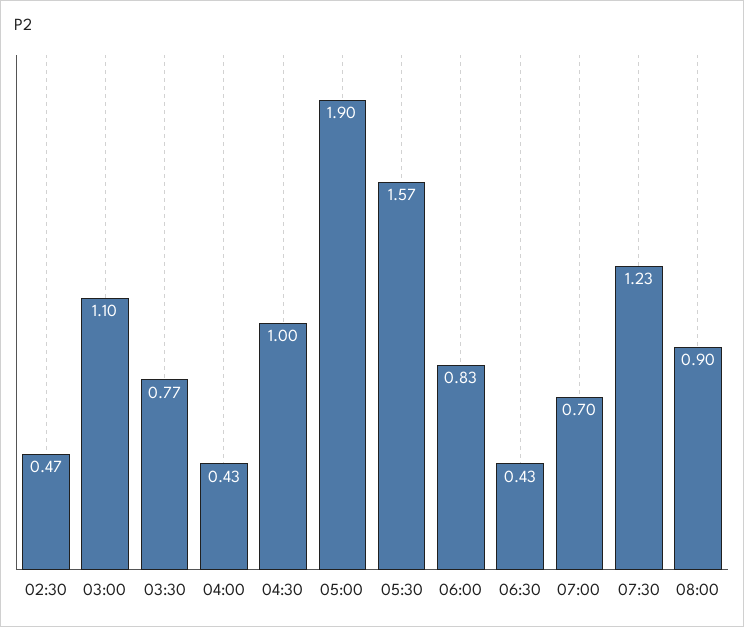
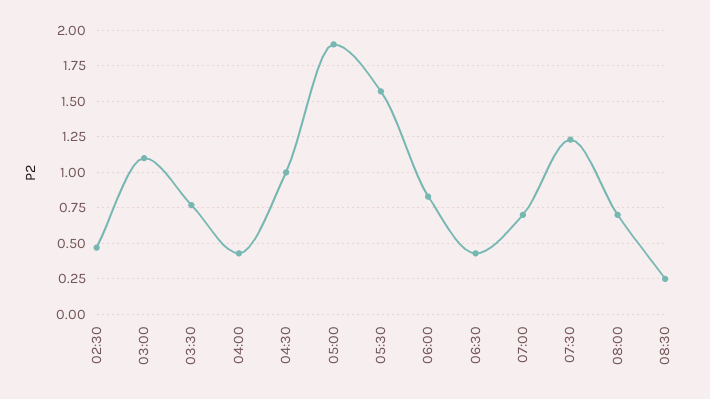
08:00: 0.9 -> 0.7
08:30: none -> 0.25

